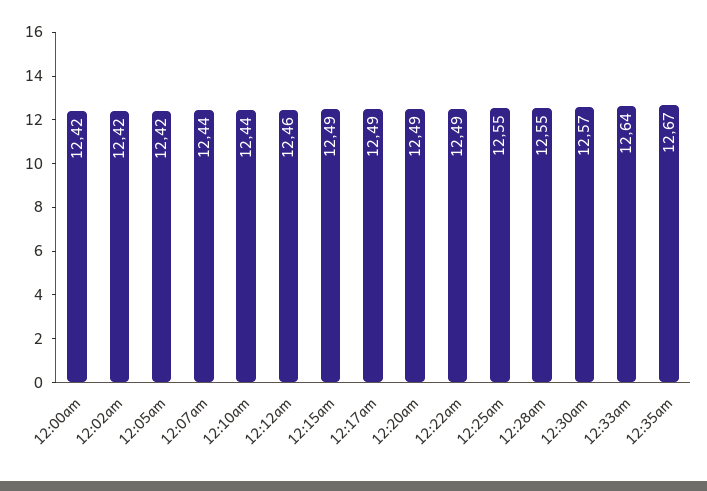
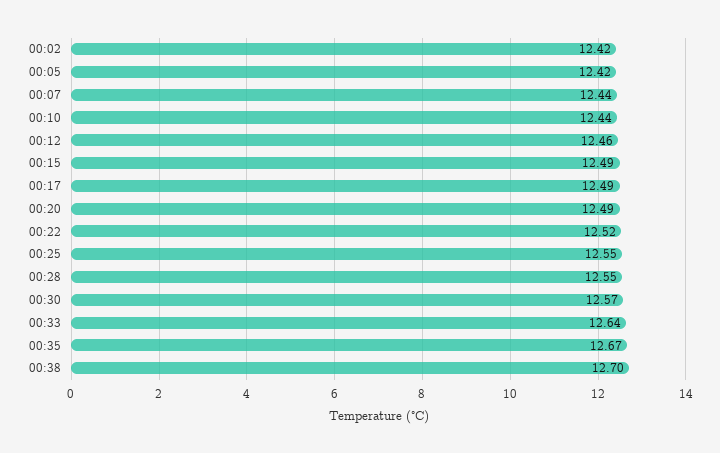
12:00am: 12.42 -> none
12:22am: 12.49 -> 12.52
00:38: none -> 12.7

